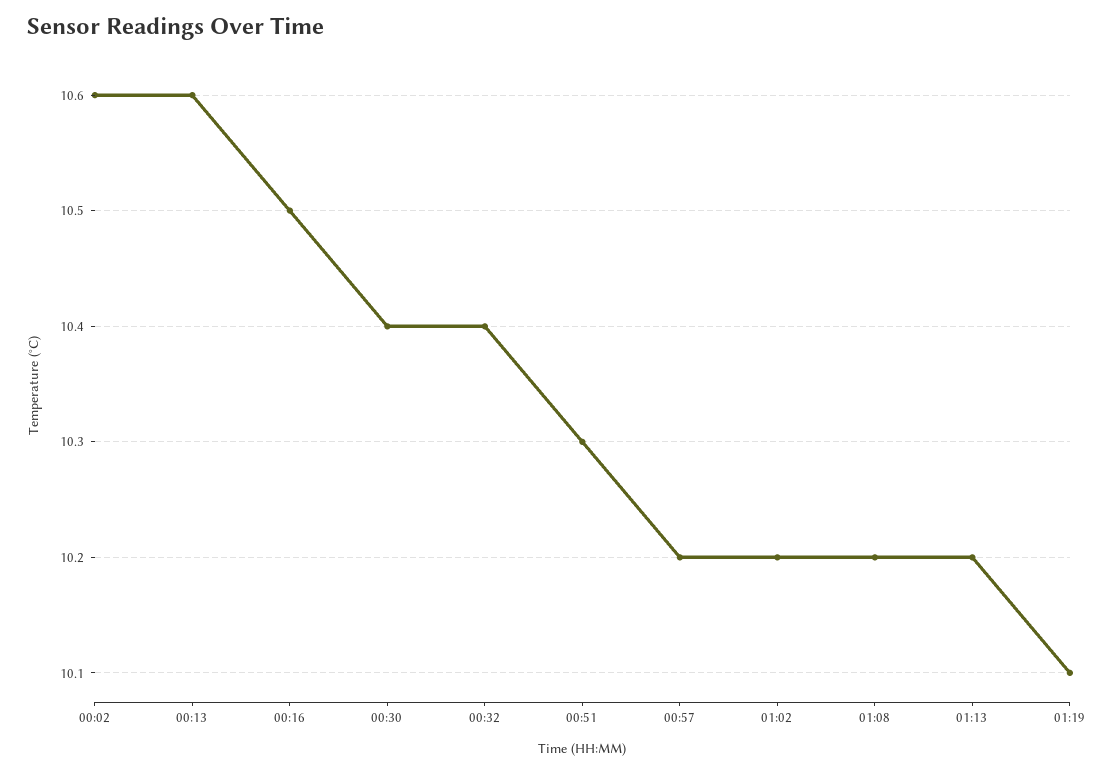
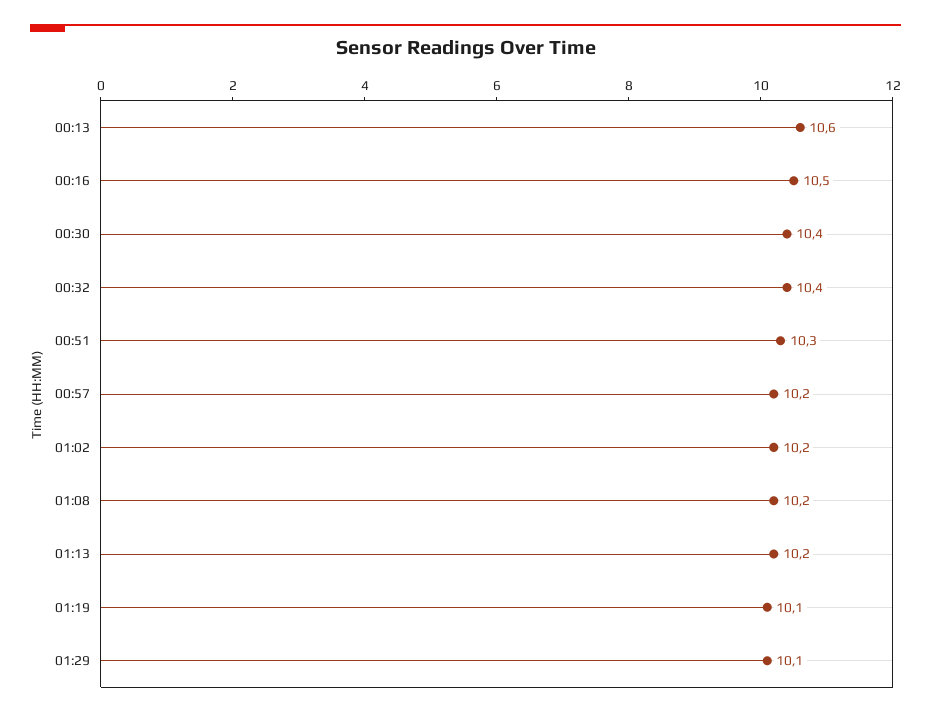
00:02: 10.6 -> none
01:29: none -> 10.1

